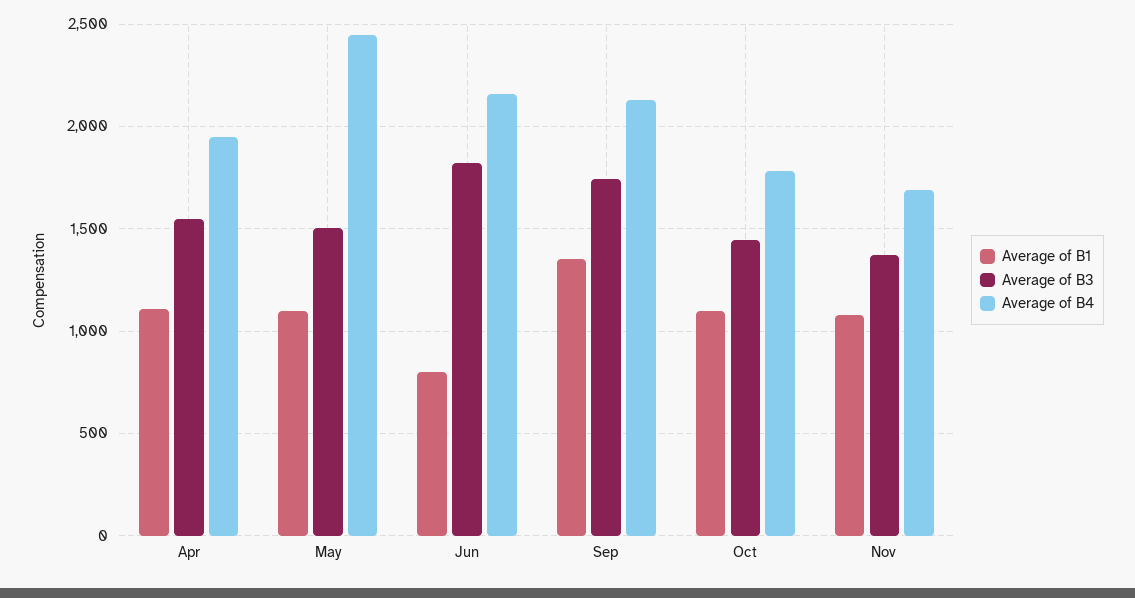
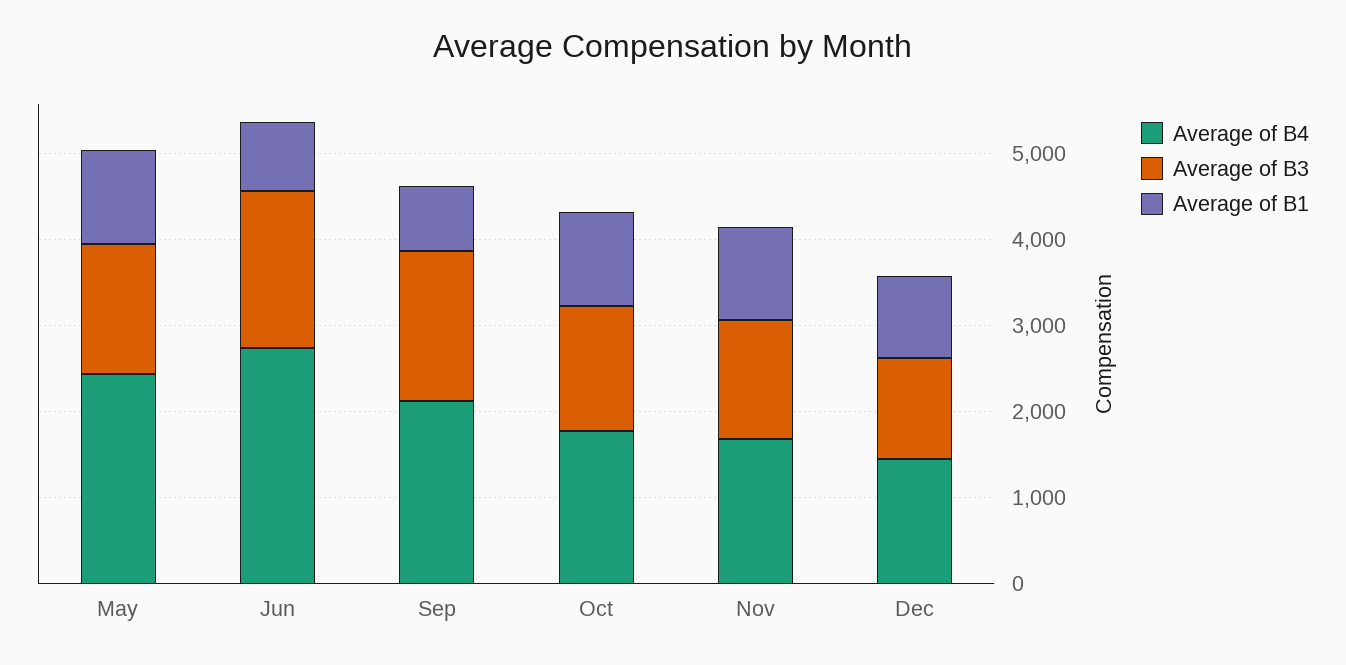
Average of B1, Apr: 1100 -> none
Average of B3, Apr: 1550 -> none
Average of B4, Apr: 1950 -> none
Average of B4, Jun: 2150 -> 2800
Average of B1, Sep: 1350 -> 800
Average of B4, Dec: none -> 1400
Average of B3, Dec: none -> 1200
Average of B1, Dec: none -> 1000

